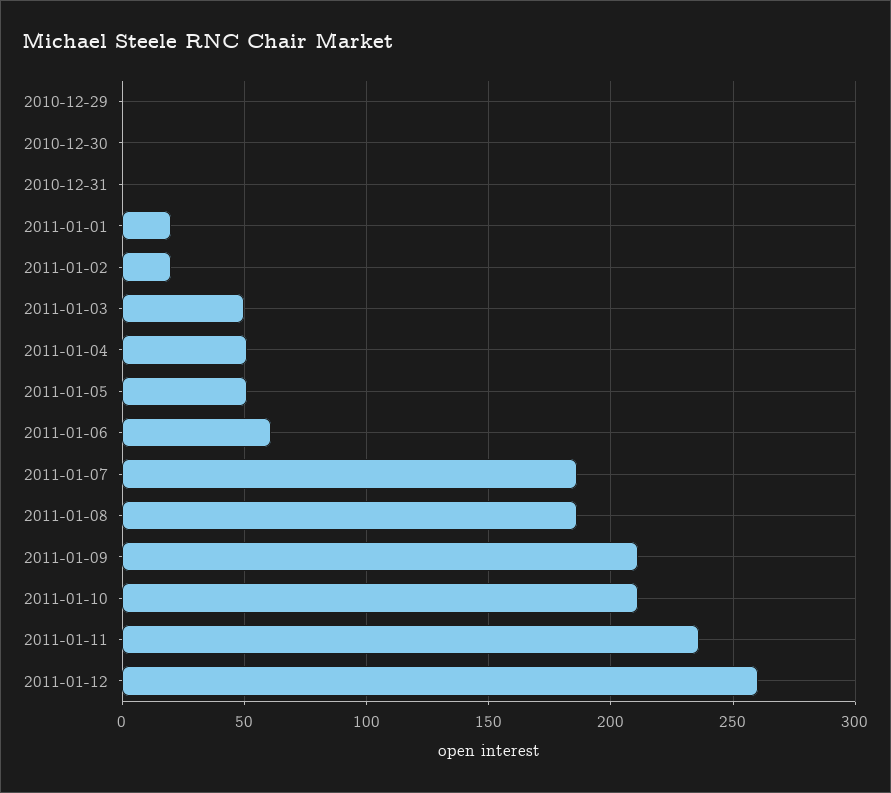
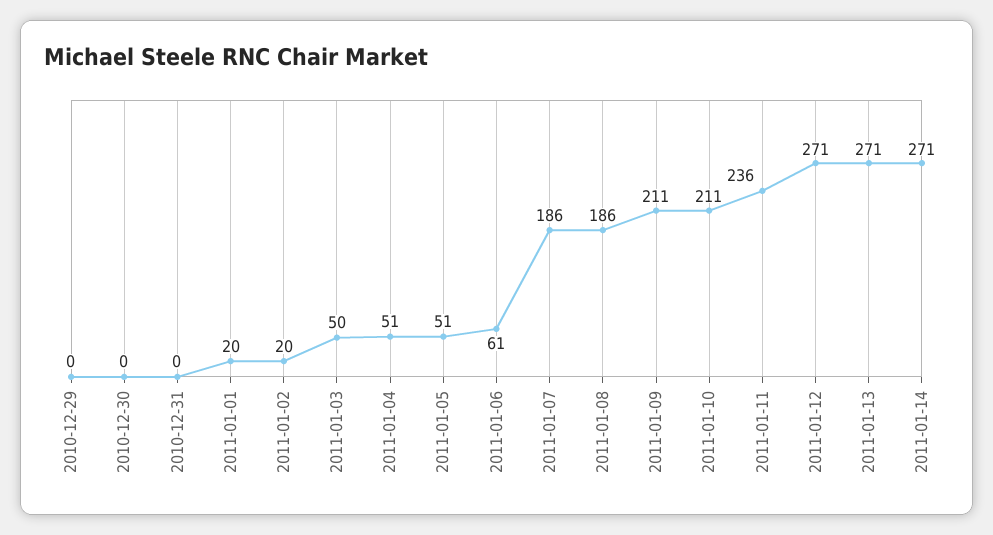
2011-01-12: 260 -> 271
2011-01-13: none -> 271
2011-01-14: none -> 271

